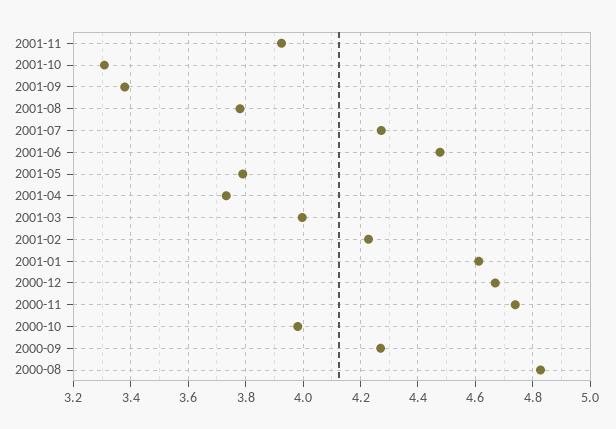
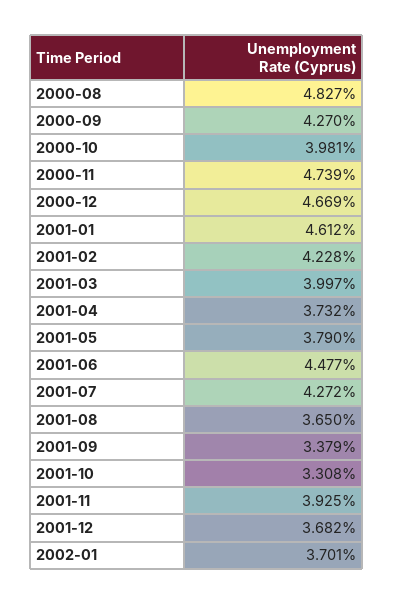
2001-08: 3.775 -> 3.65
2001-12: none -> 3.682
2002-01: none -> 3.701

